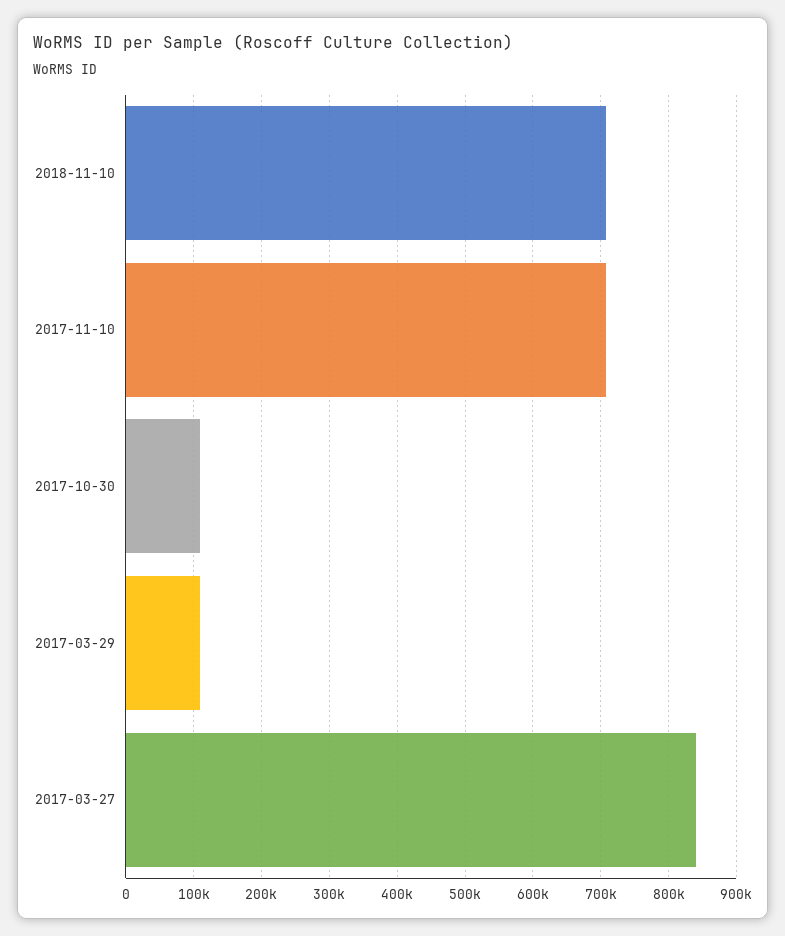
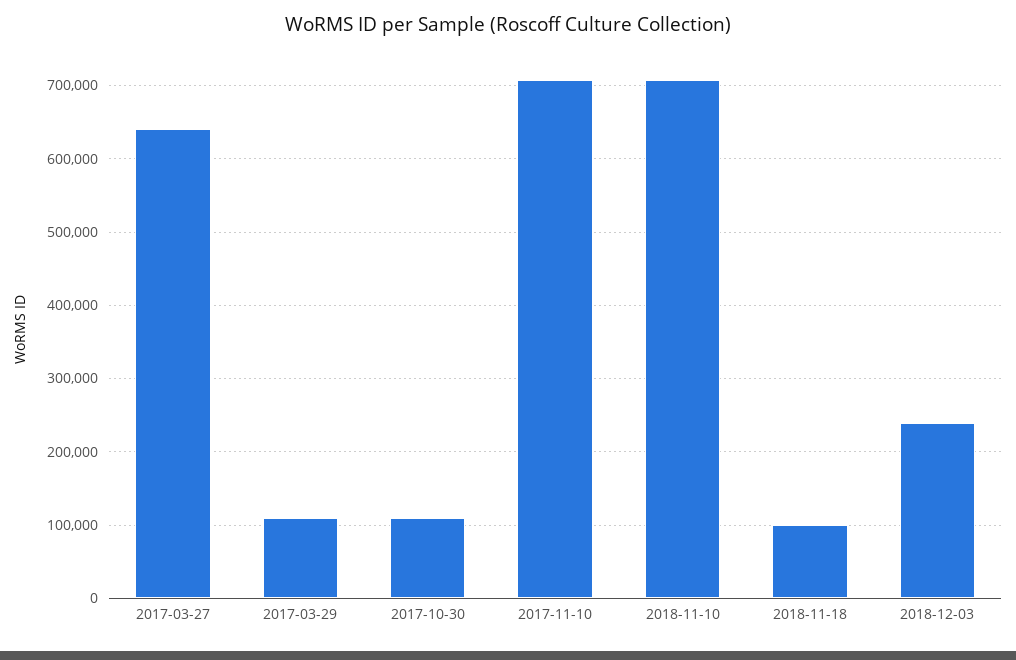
2017-03-27: 840000 -> 640000
2018-11-18: none -> 100000
2018-12-03: none -> 240000

